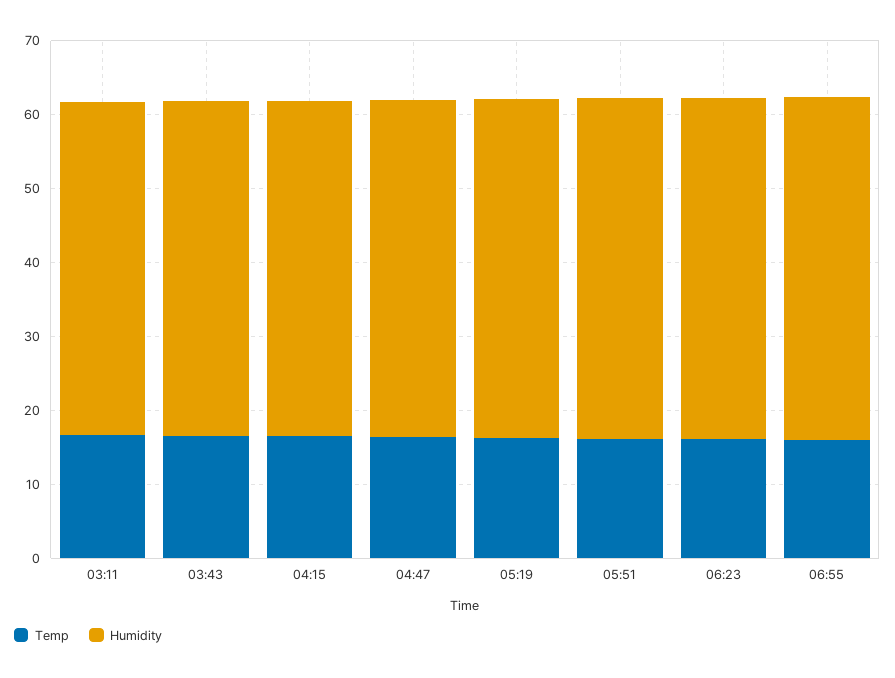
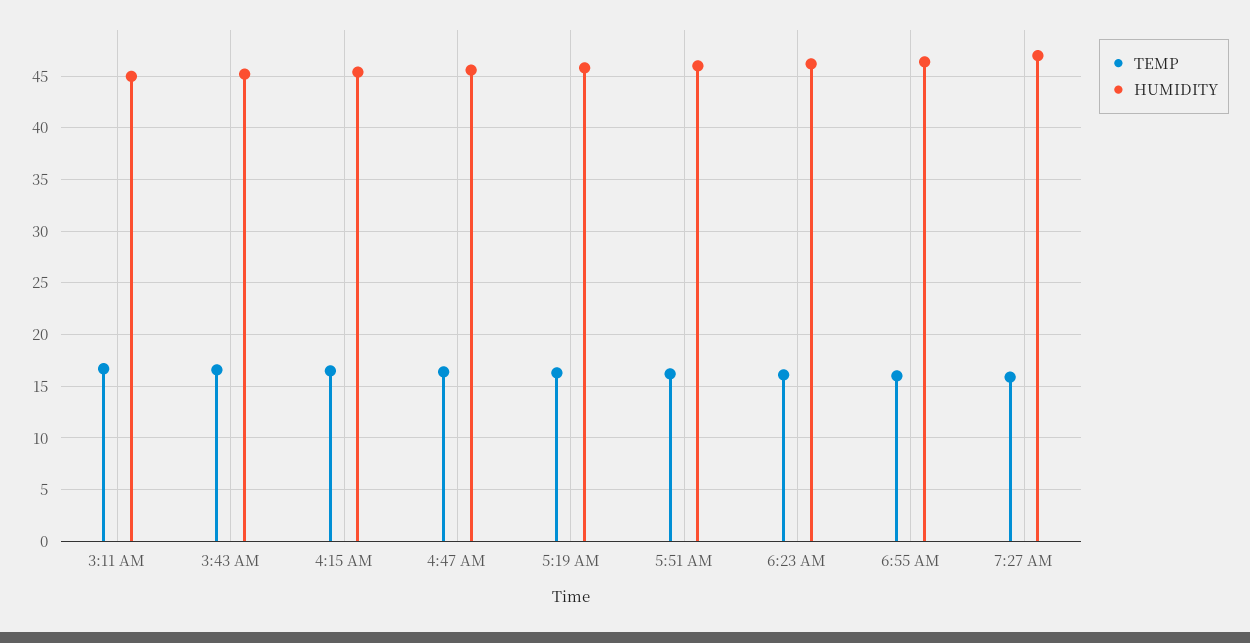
Temp, 7:27 AM: none -> 16
Humidity, 7:27 AM: none -> 47

